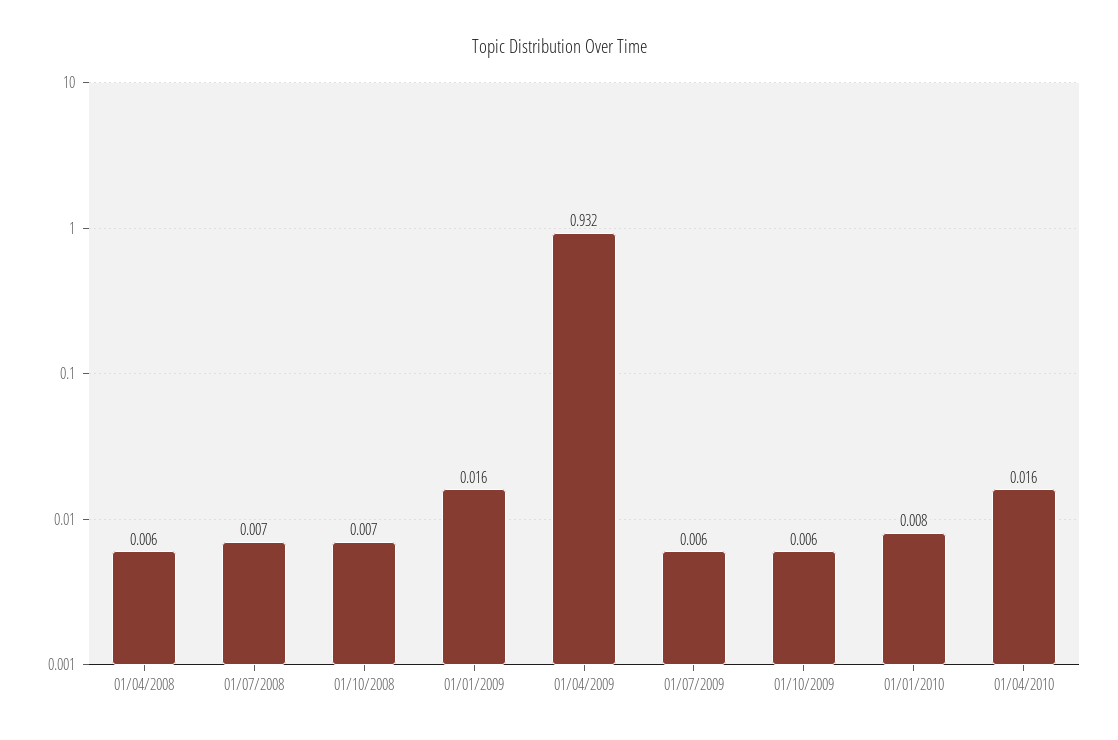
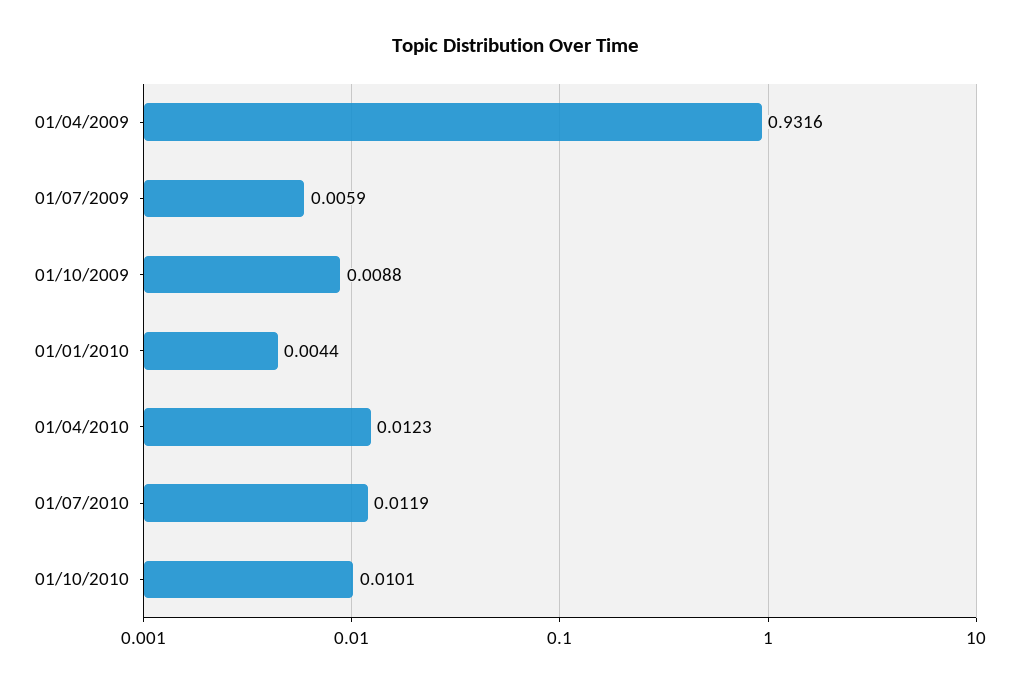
01/04/2008: 0.006 -> none
01/07/2008: 0.007 -> none
01/10/2008: 0.007 -> none
01/01/2009: 0.016 -> none
01/10/2009: 0.006 -> 0.0088
01/01/2010: 0.008 -> 0.0044
01/04/2010: 0.016 -> 0.0123
01/07/2010: none -> 0.0119
01/10/2010: none -> 0.0101

